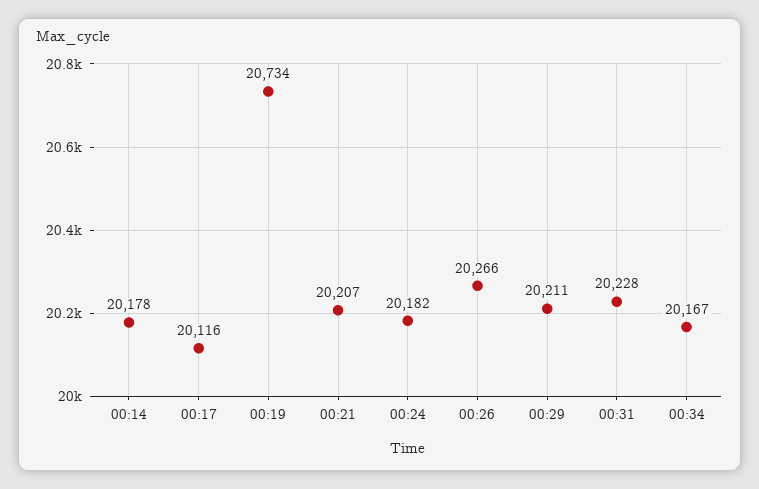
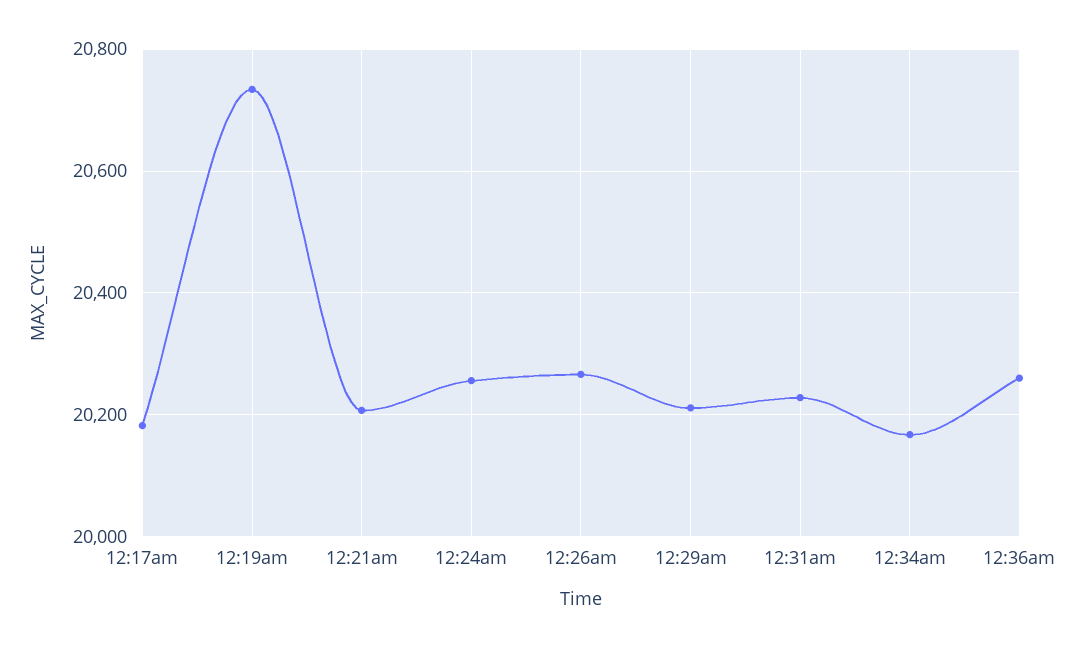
00:14: 20178 -> none
00:17: 20116 -> 20180
00:24: 20182 -> 20260
12:36am: none -> 20260

